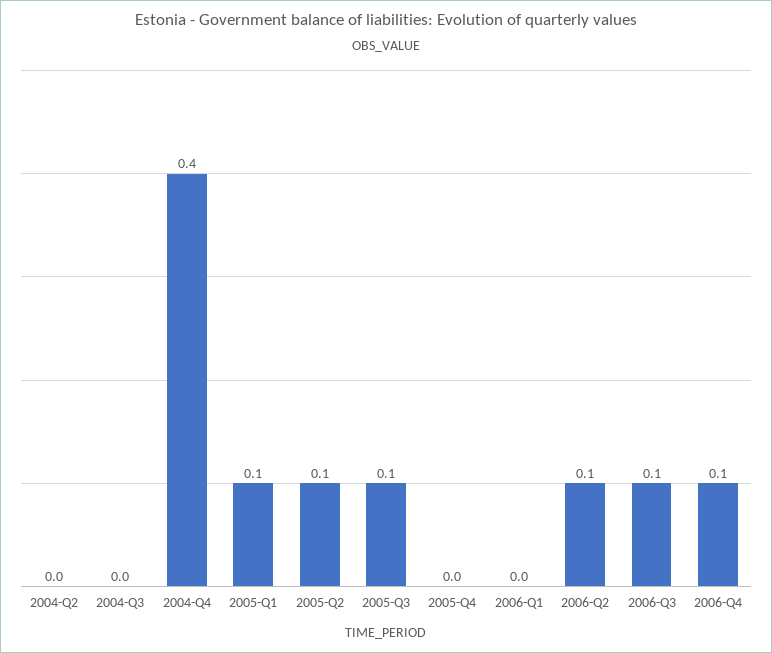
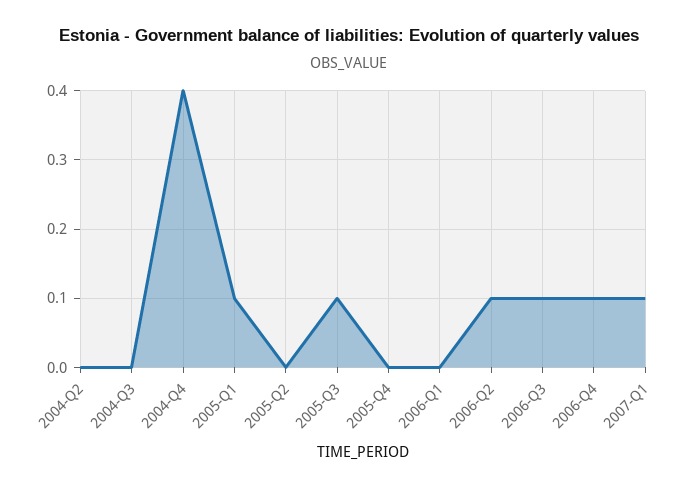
2005-Q2: 0.1 -> 0
2007-Q1: none -> 0.1

